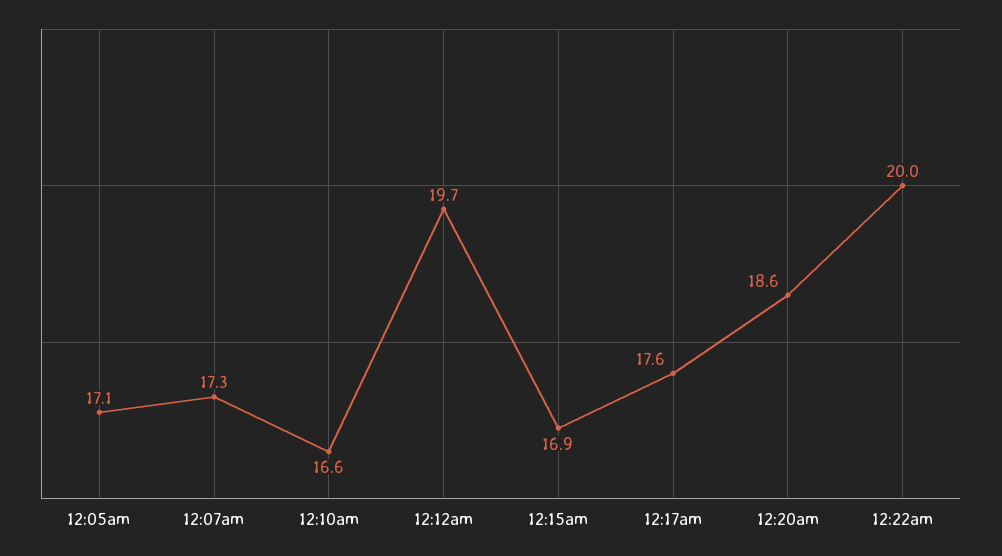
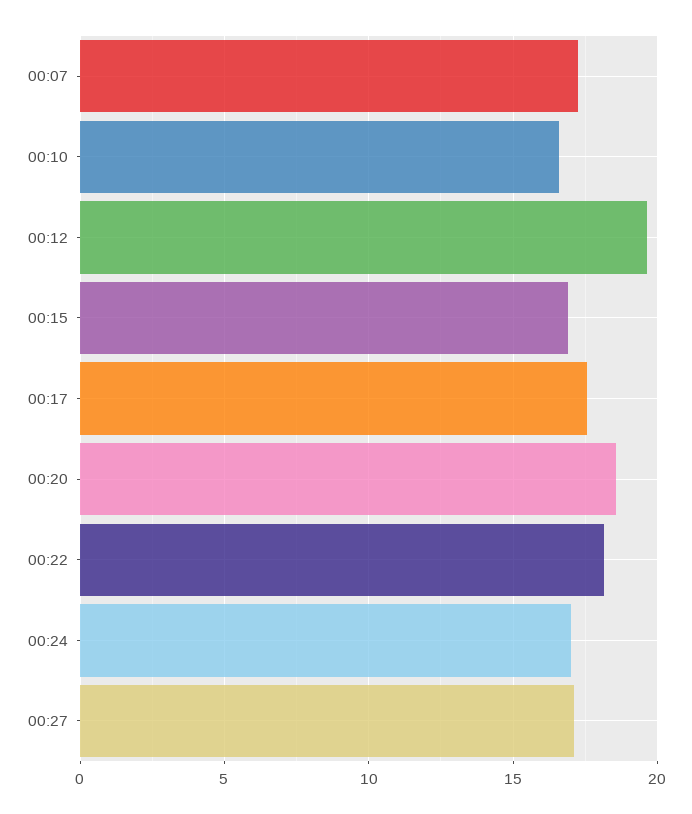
12:05am: 17.1 -> none
12:22am: 20 -> 18
00:24: none -> 17
00:27: none -> 17

